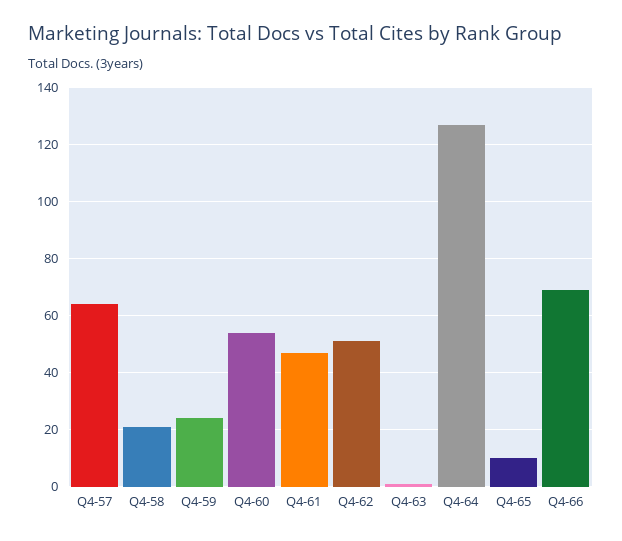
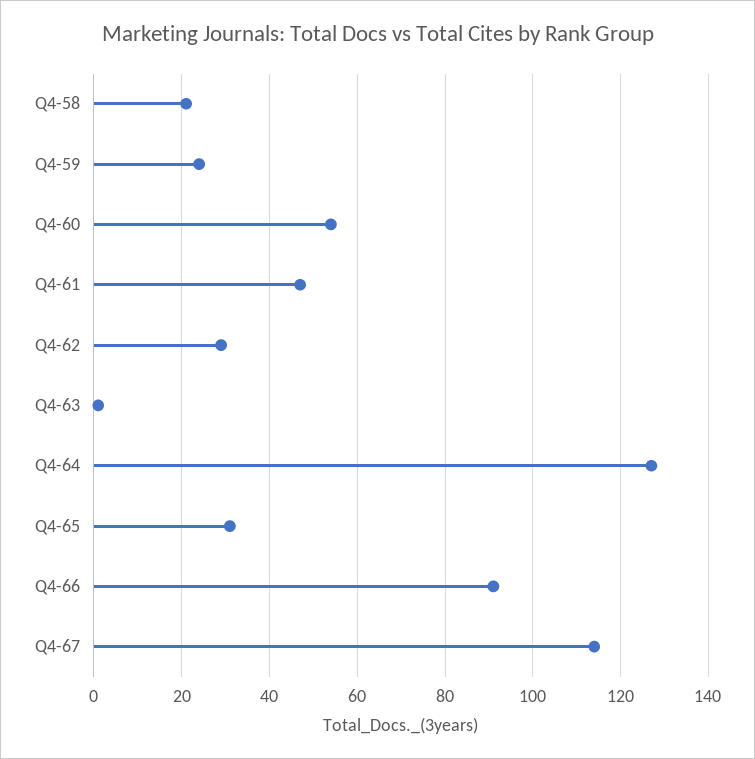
Q4-57: 65 -> none
Q4-62: 50 -> 30
Q4-65: 10 -> 30
Q4-66: 70 -> 90
Q4-67: none -> 115

